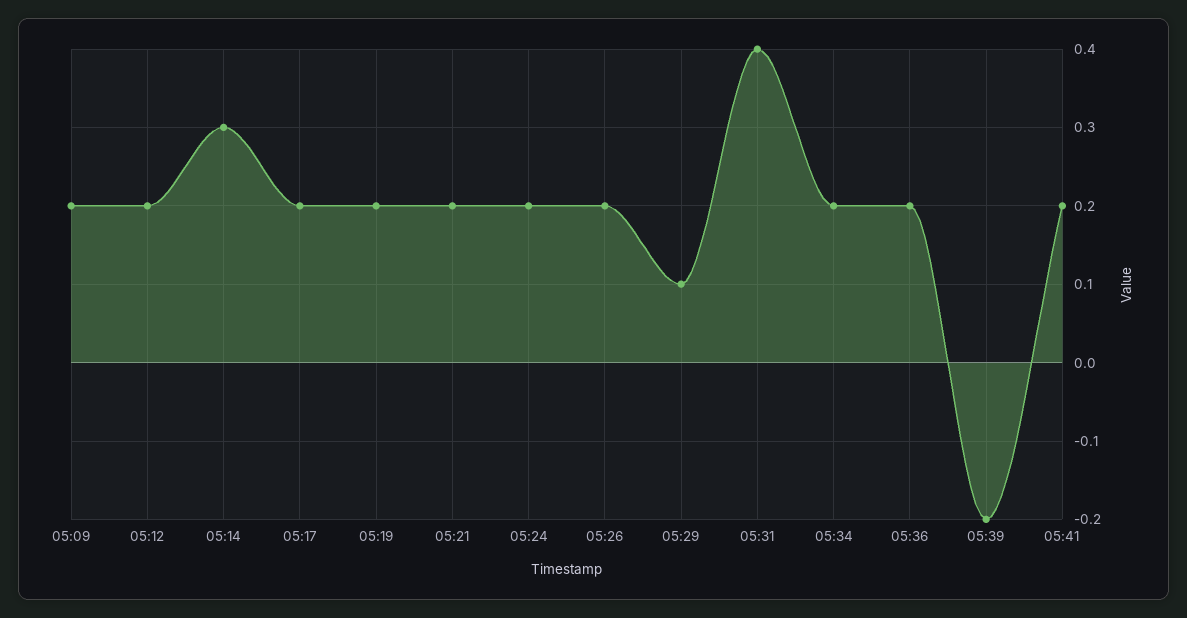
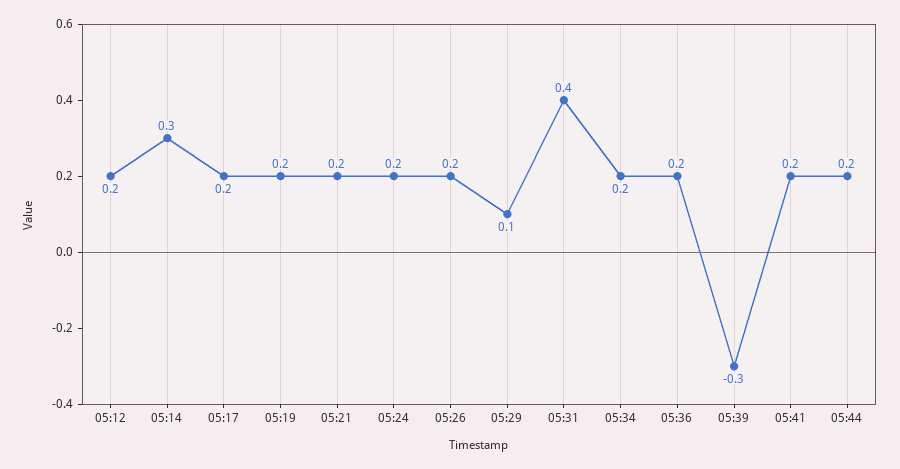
05:09: 0.2 -> none
05:39: -0.2 -> -0.3
05:44: none -> 0.2

